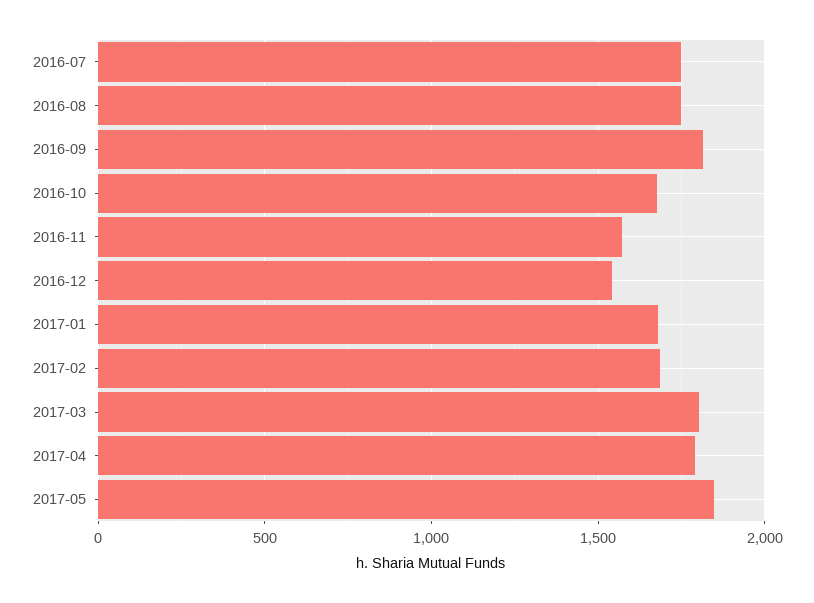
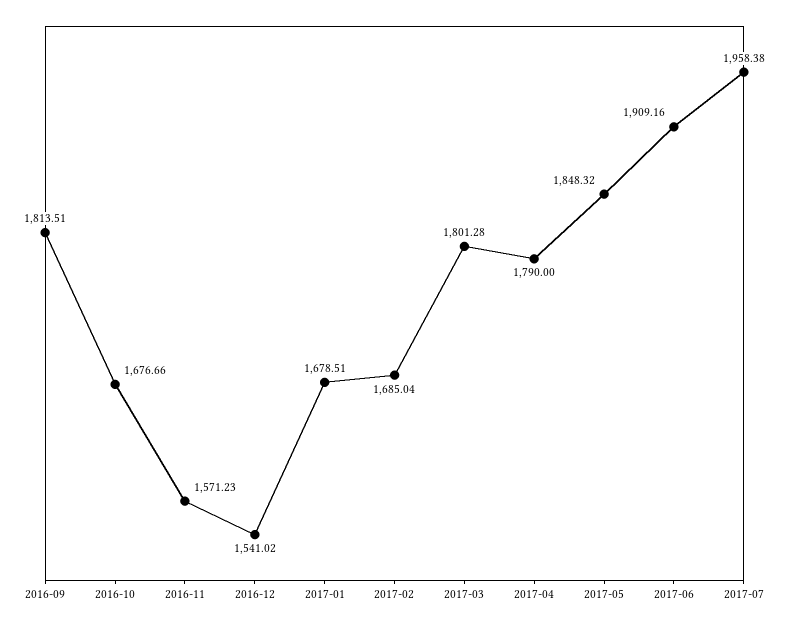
2016-07: 1750 -> none
2016-08: 1750 -> none
2017-06: none -> 1909.16
2017-07: none -> 1958.38

